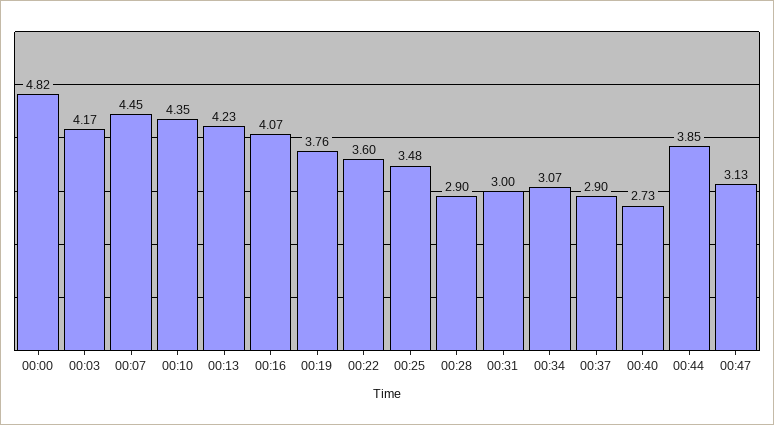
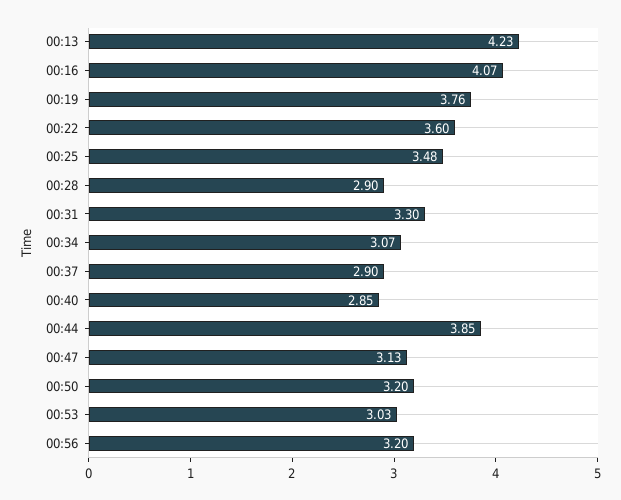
00:00: 4.82 -> none
00:03: 4.17 -> none
00:07: 4.45 -> none
00:10: 4.35 -> none
00:31: 3 -> 3.3
00:40: 2.73 -> 2.85
00:50: none -> 3.2
00:53: none -> 3.03
00:56: none -> 3.2

